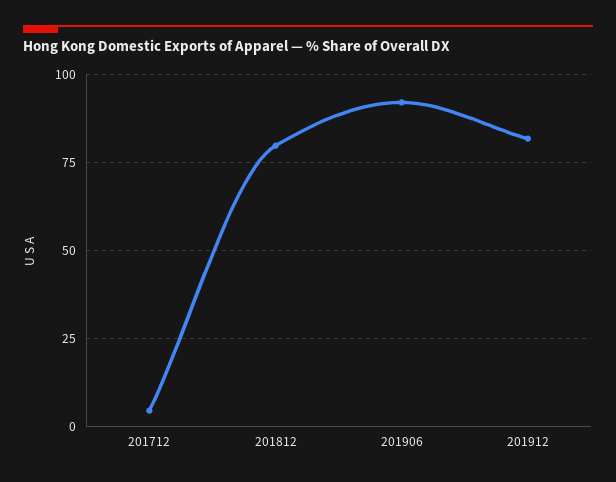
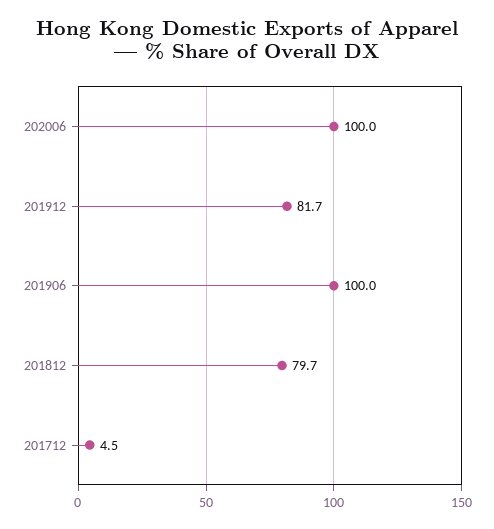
201906: 92.5 -> 100
202006: none -> 100

